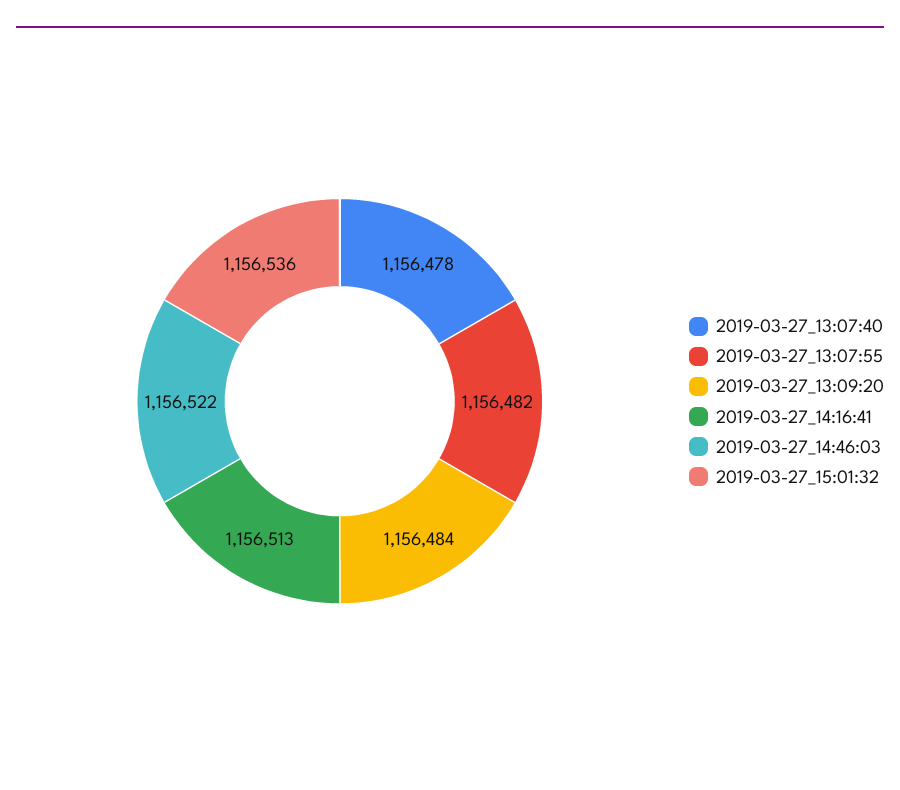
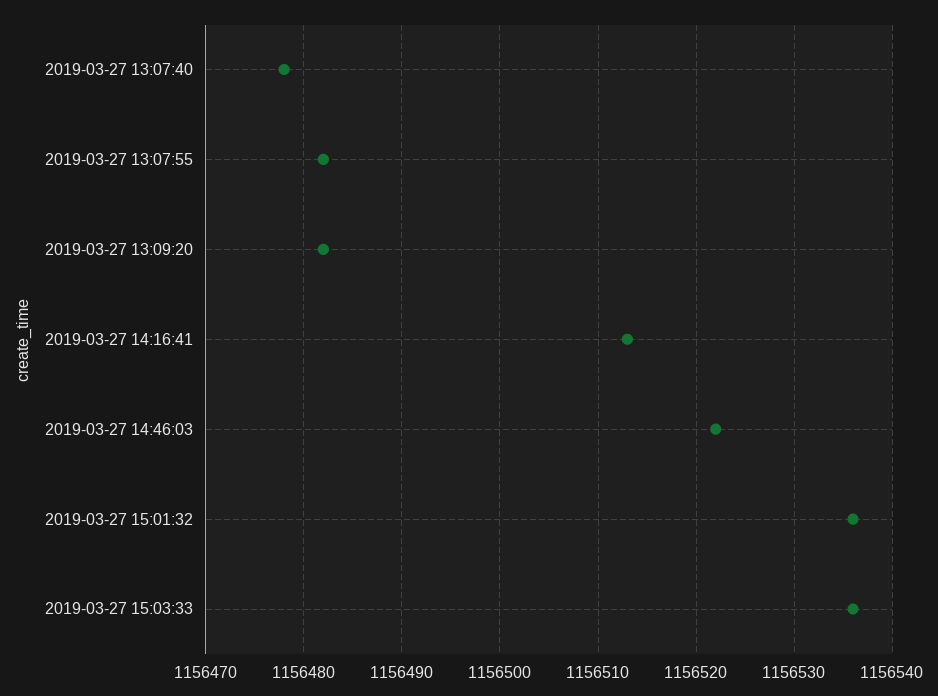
2019-03-27_13:09:20: 1156484 -> 1156482
2019-03-27 15:03:33: none -> 1156536

